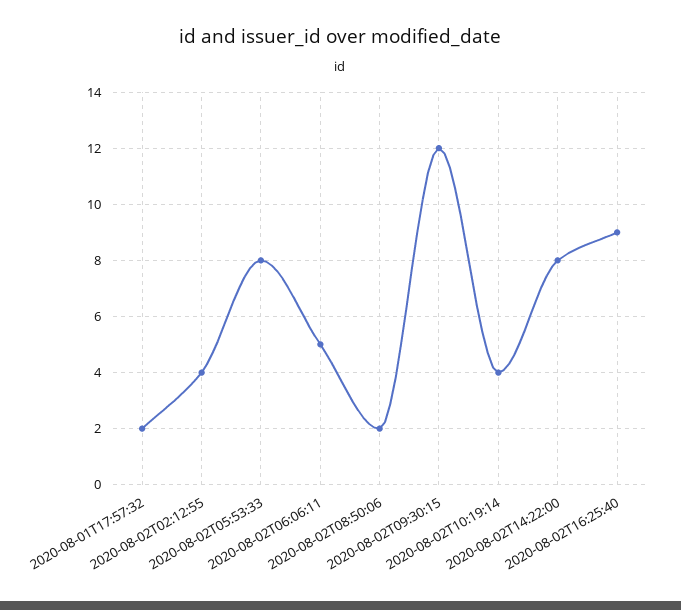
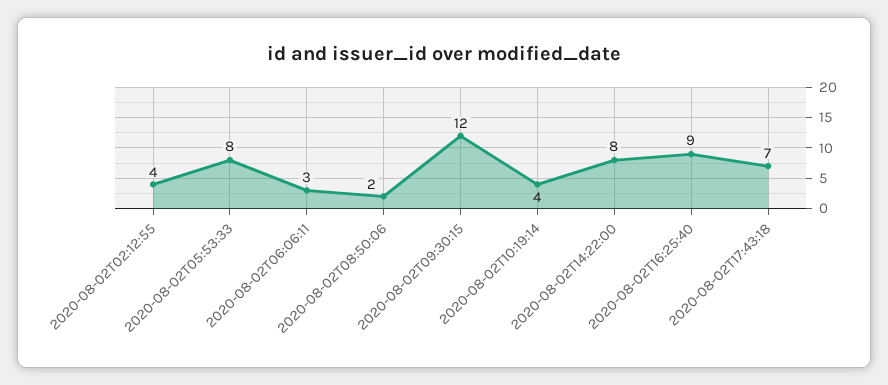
2020-08-01T17:57:32: 2 -> none
2020-08-02T06:06:11: 5 -> 3
2020-08-02T17:43:18: none -> 7

